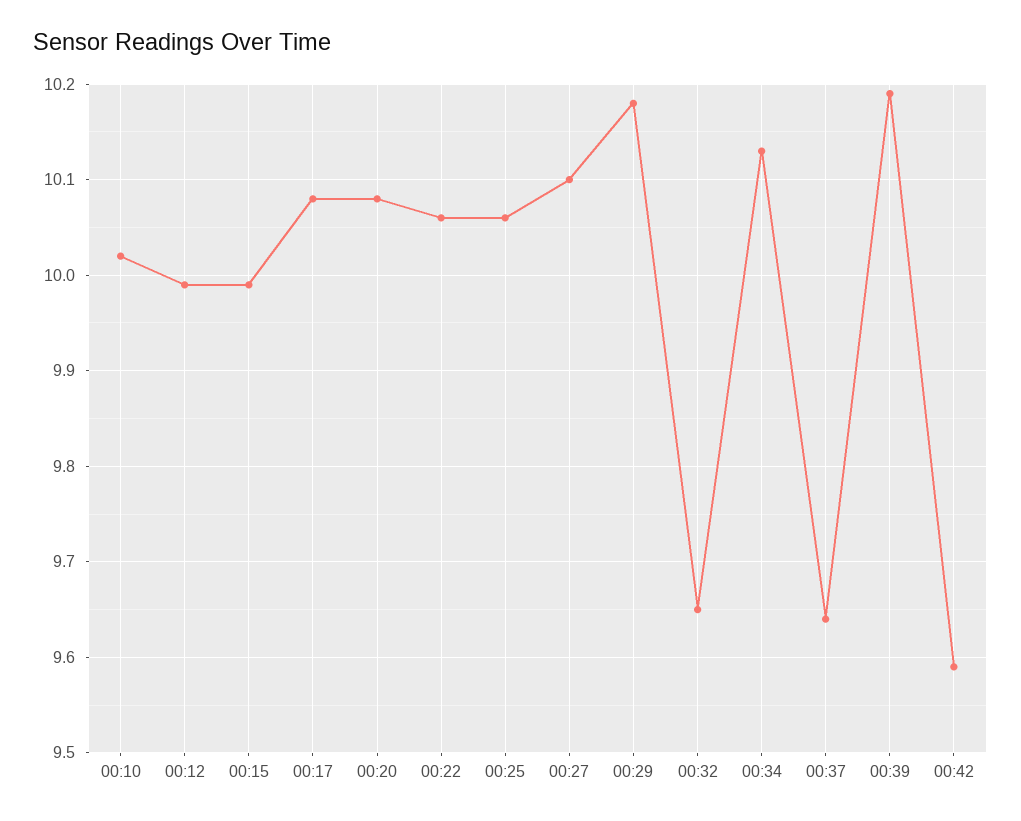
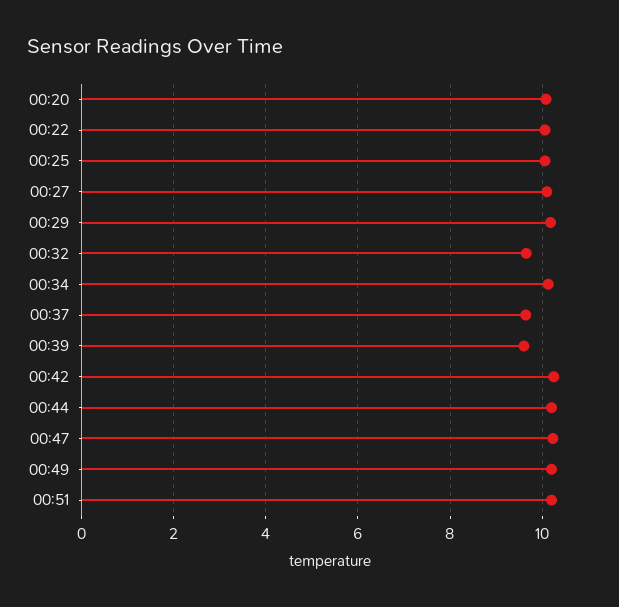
00:10: 10.02 -> none
00:12: 9.99 -> none
00:15: 9.99 -> none
00:17: 10.08 -> none
00:39: 10.19 -> 9.6
00:42: 9.59 -> 10.2
00:44: none -> 10.2
00:47: none -> 10.2
00:49: none -> 10.2
00:51: none -> 10.2

